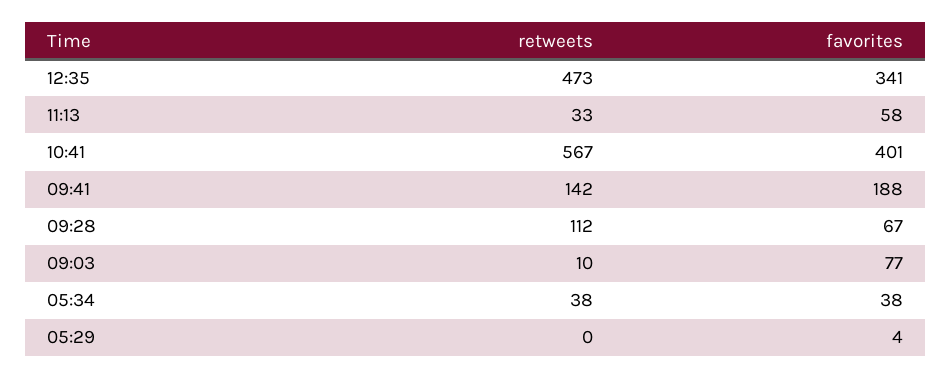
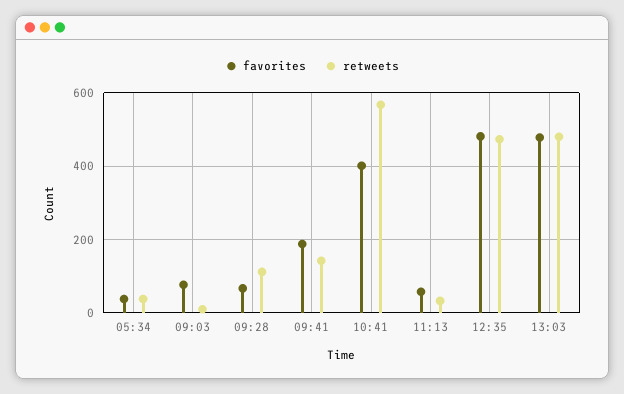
favorites, 12:35: 341 -> 480
retweets, 05:29: 0 -> none
favorites, 05:29: 4 -> none
favorites, 13:03: none -> 480
retweets, 13:03: none -> 480

